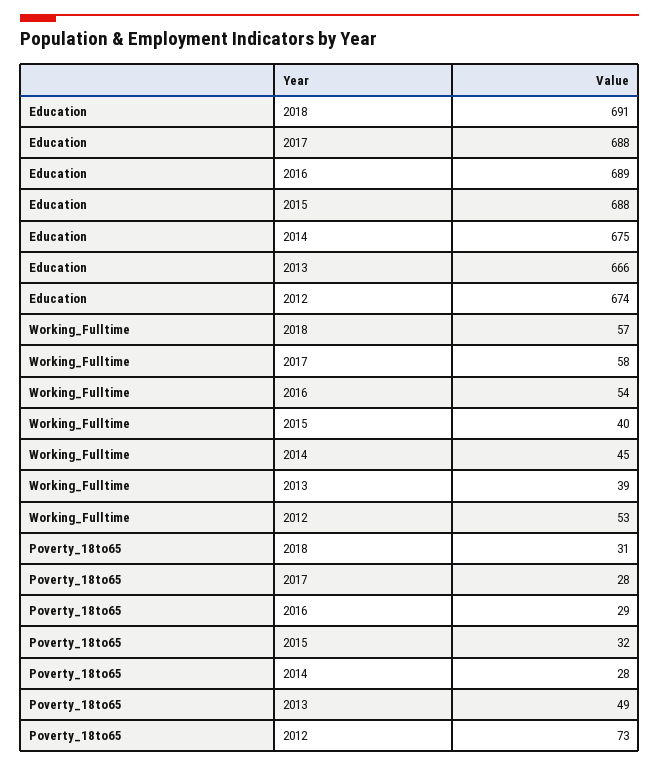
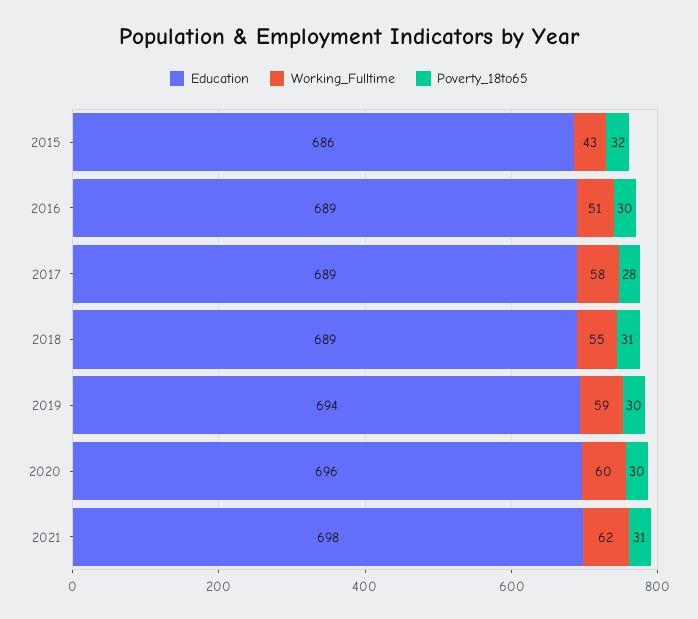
Education, 2018: 691 -> 689
Education, 2017: 688 -> 689
Education, 2015: 688 -> 686
Education, 2014: 675 -> none
Education, 2013: 666 -> none
Education, 2012: 674 -> none
Working_Fulltime, 2018: 57 -> 55
Working_Fulltime, 2016: 54 -> 51
Working_Fulltime, 2015: 40 -> 43
Working_Fulltime, 2014: 45 -> none
Working_Fulltime, 2013: 39 -> none
Working_Fulltime, 2012: 53 -> none
Poverty_18to65, 2016: 29 -> 30
Poverty_18to65, 2014: 28 -> none
Poverty_18to65, 2013: 49 -> none
Poverty_18to65, 2012: 73 -> none
Education, 2019: none -> 694
Working_Fulltime, 2019: none -> 59
Poverty_18to65, 2019: none -> 30
Education, 2020: none -> 696
Working_Fulltime, 2020: none -> 60
Poverty_18to65, 2020: none -> 30
Education, 2021: none -> 698
Working_Fulltime, 2021: none -> 62
Poverty_18to65, 2021: none -> 31

